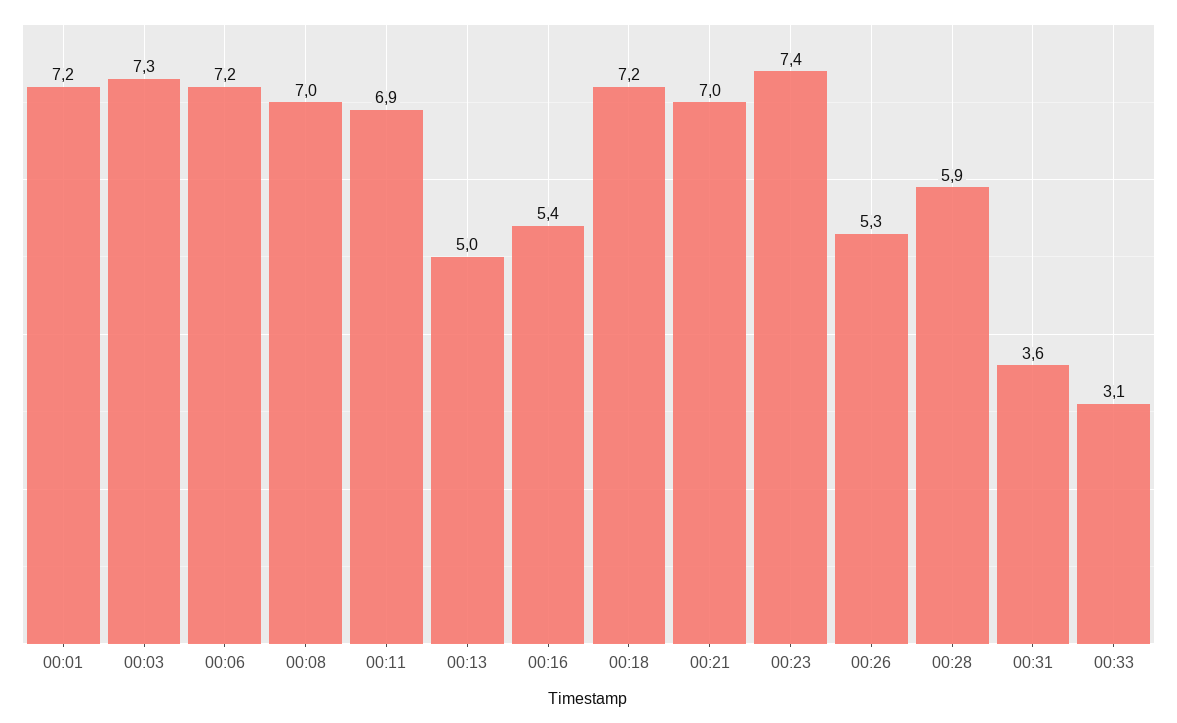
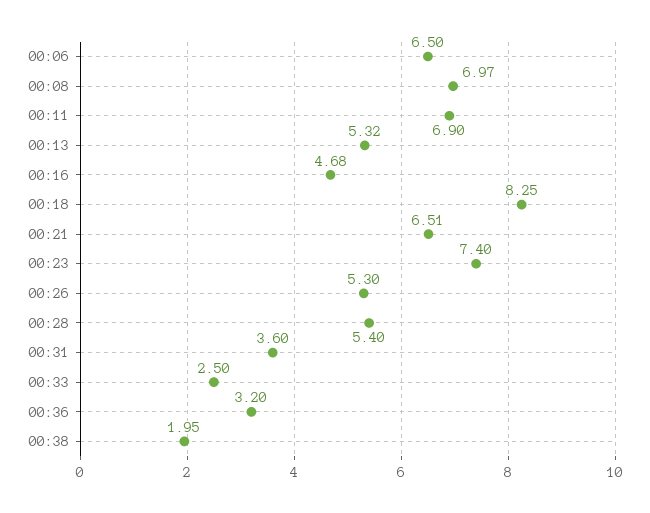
00:01: 7.2 -> none
00:03: 7.3 -> none
00:06: 7.2 -> 6.5
00:13: 5 -> 5.32
00:16: 5.4 -> 4.68
00:18: 7.2 -> 8.25
00:21: 7 -> 6.51
00:28: 5.9 -> 5.4
00:33: 3.1 -> 2.5
00:36: none -> 3.2
00:38: none -> 1.95

